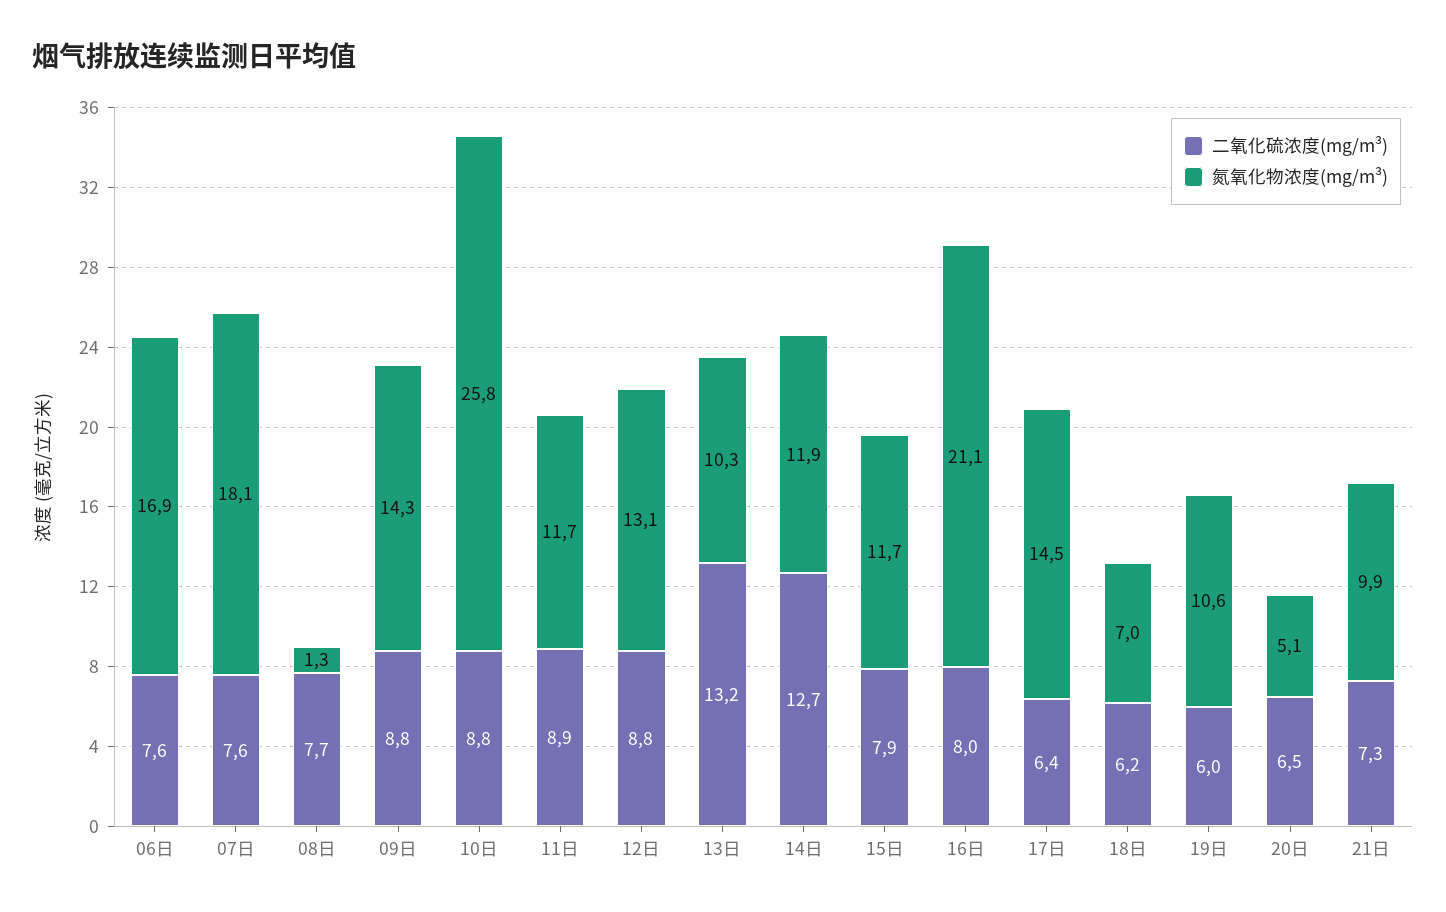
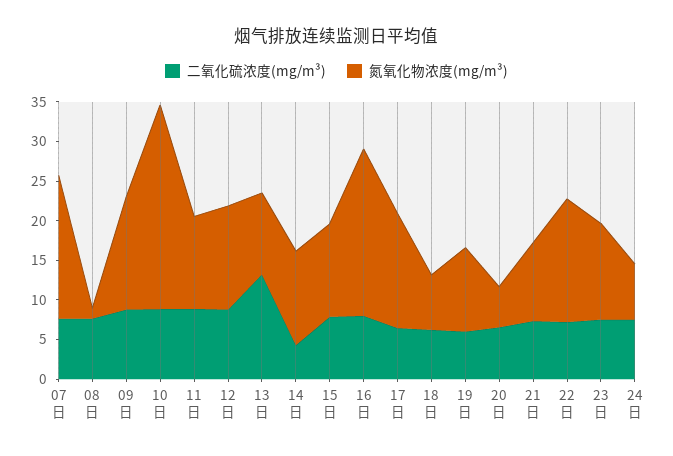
二氧化硫浓度(mg/m³), 06日: 7.6 -> none
氮氧化物浓度(mg/m³), 06日: 16.9 -> none
二氧化硫浓度(mg/m³), 14日: 12.7 -> 5
二氧化硫浓度(mg/m³), 22日: none -> 7.5
氮氧化物浓度(mg/m³), 22日: none -> 15
二氧化硫浓度(mg/m³), 23日: none -> 7.5
氮氧化物浓度(mg/m³), 23日: none -> 12.5
二氧化硫浓度(mg/m³), 24日: none -> 7.5
氮氧化物浓度(mg/m³), 24日: none -> 7.5

